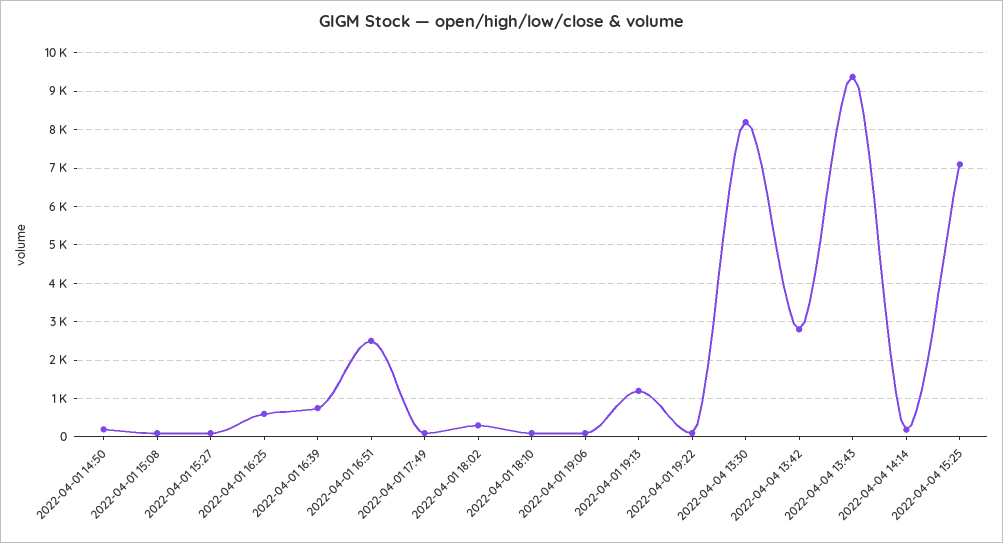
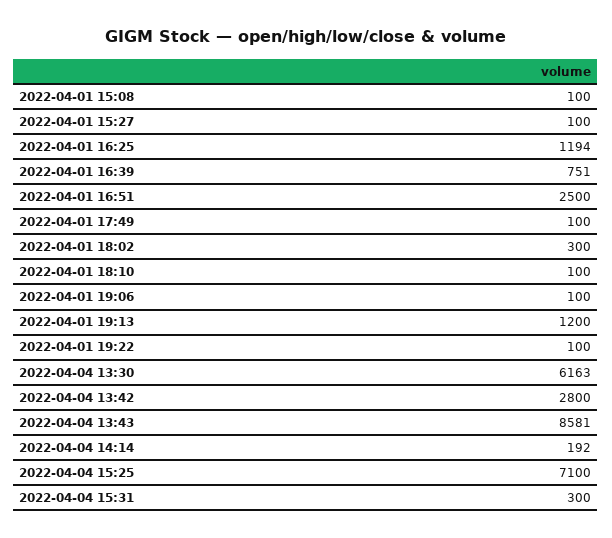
2022-04-01 14:50: 200 -> none
2022-04-01 16:25: 600 -> 1194
2022-04-04 13:30: 8200 -> 6163
2022-04-04 13:43: 9400 -> 8581
2022-04-04 15:31: none -> 300

